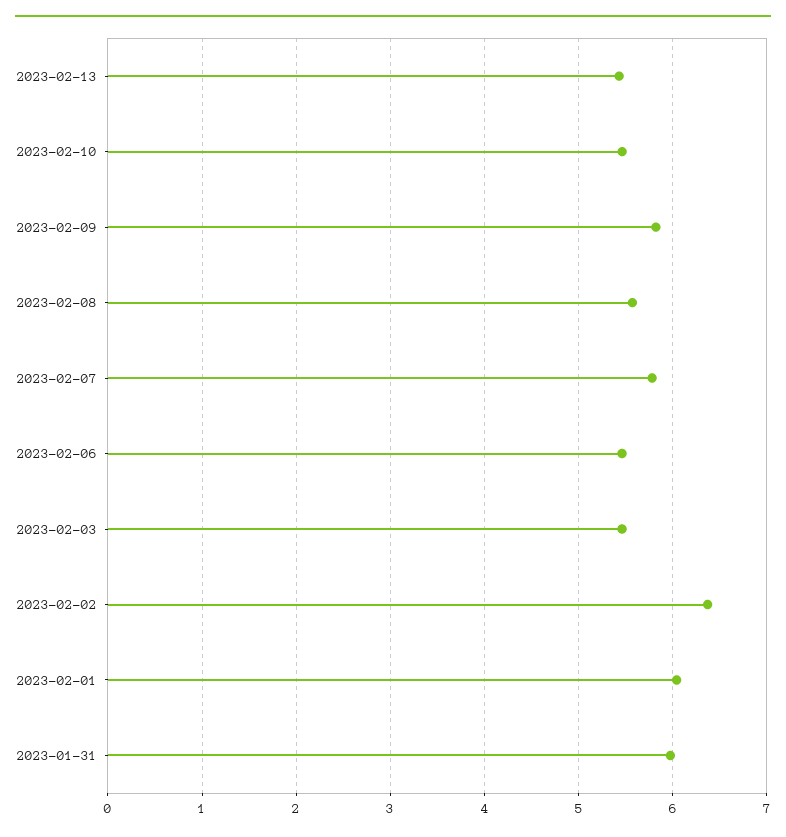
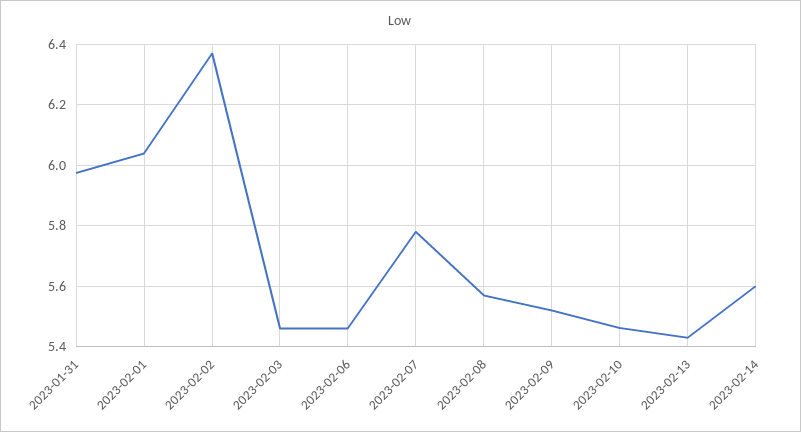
2023-02-09: 5.8 -> 5.52
2023-02-14: none -> 5.6

